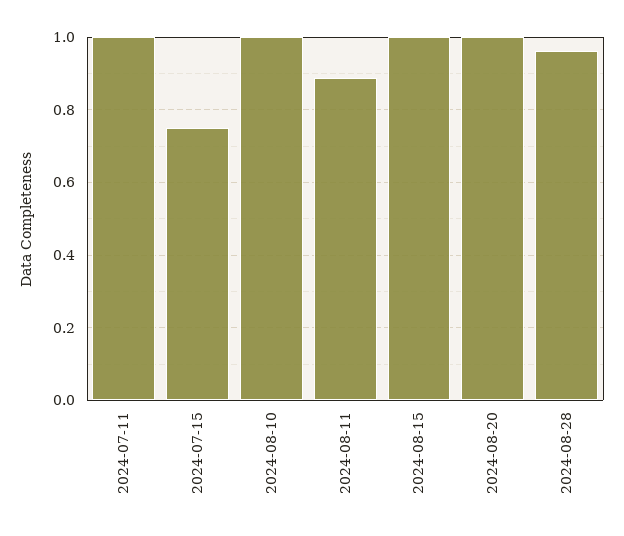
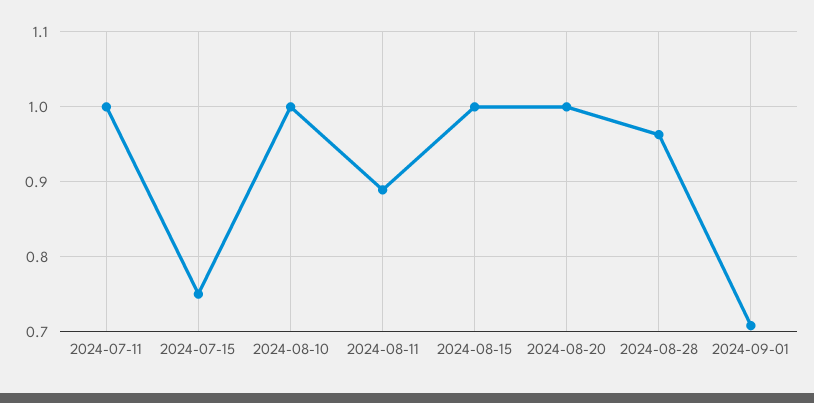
2024-09-01: none -> 0.71

